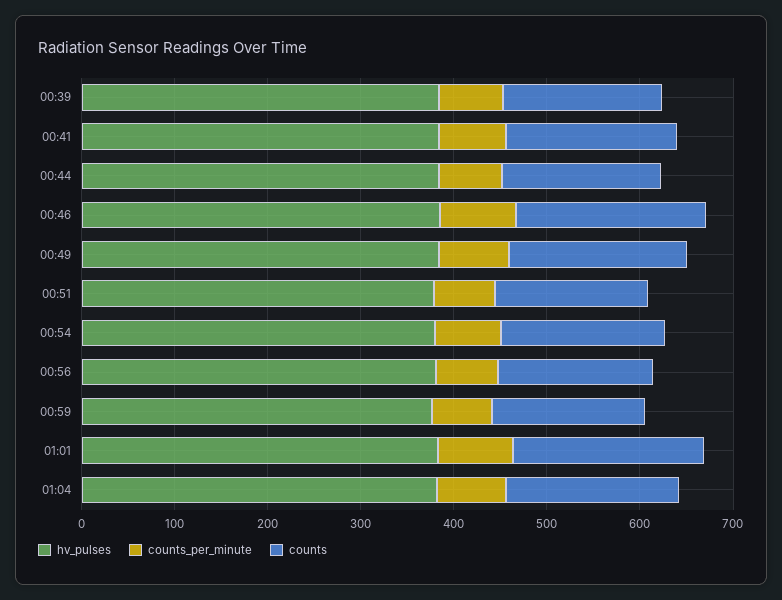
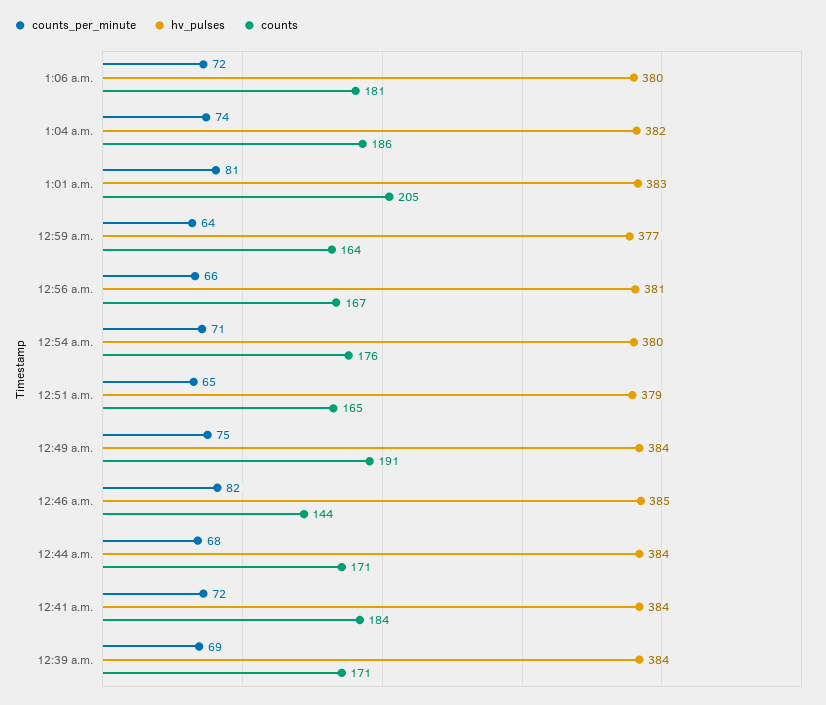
counts, 00:46: 200 -> 144
counts_per_minute, 1:06 a.m.: none -> 72
hv_pulses, 1:06 a.m.: none -> 380
counts, 1:06 a.m.: none -> 181

